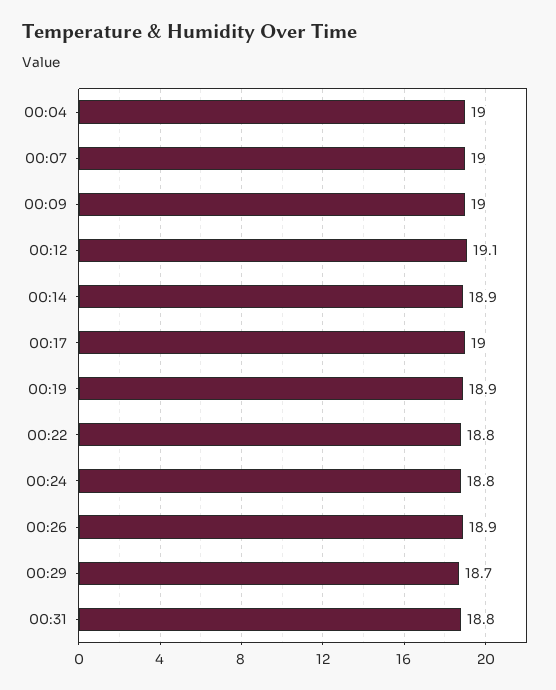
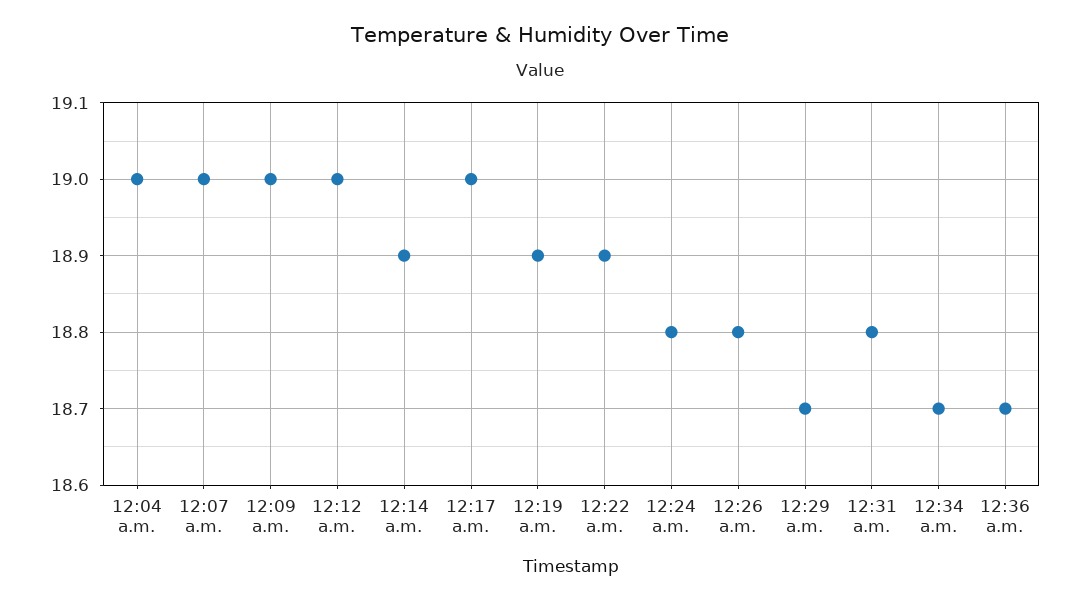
00:12: 19.1 -> 19
00:22: 18.8 -> 18.9
00:26: 18.9 -> 18.8
12:34 a.m.: none -> 18.7
12:36 a.m.: none -> 18.7

